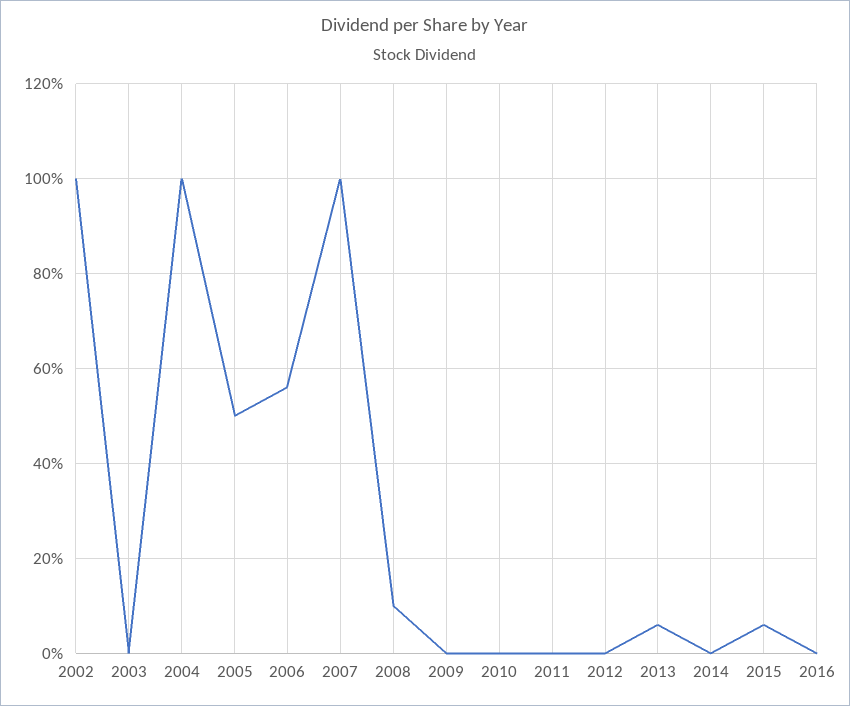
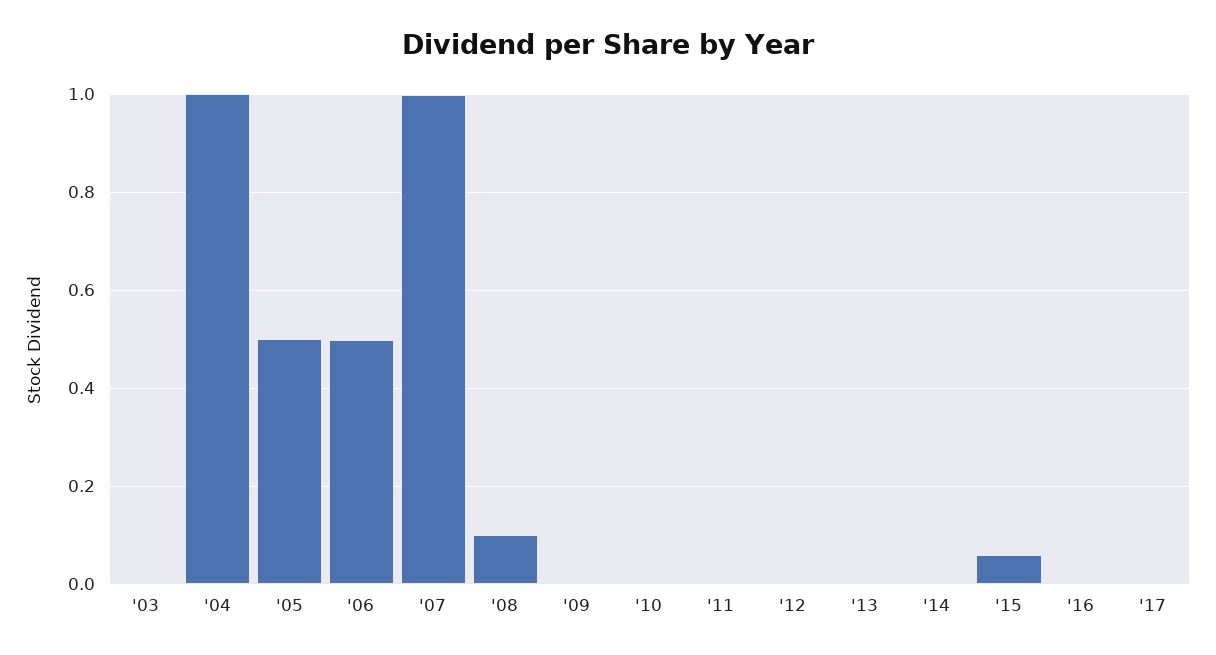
2002: 1 -> none
2006: 0.56 -> 0.5
2013: 0.06 -> 0
'17: none -> 0

